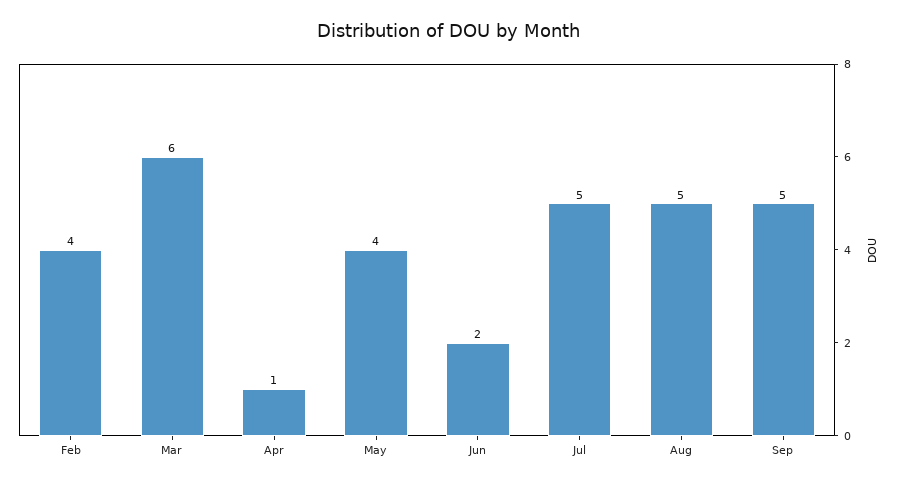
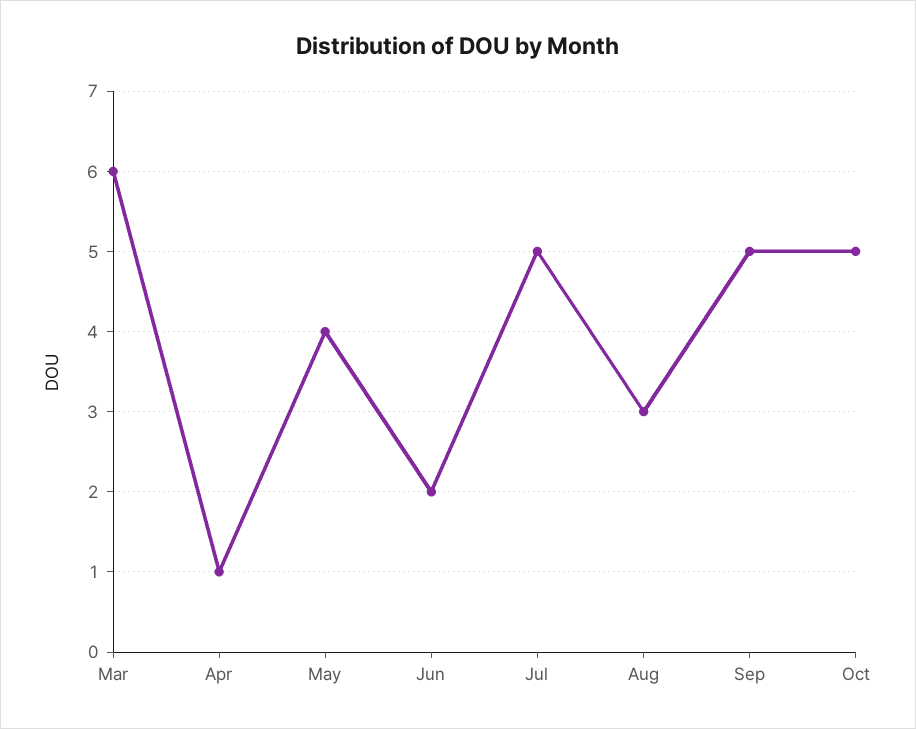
Feb: 4 -> none
Aug: 5 -> 3
Oct: none -> 5

